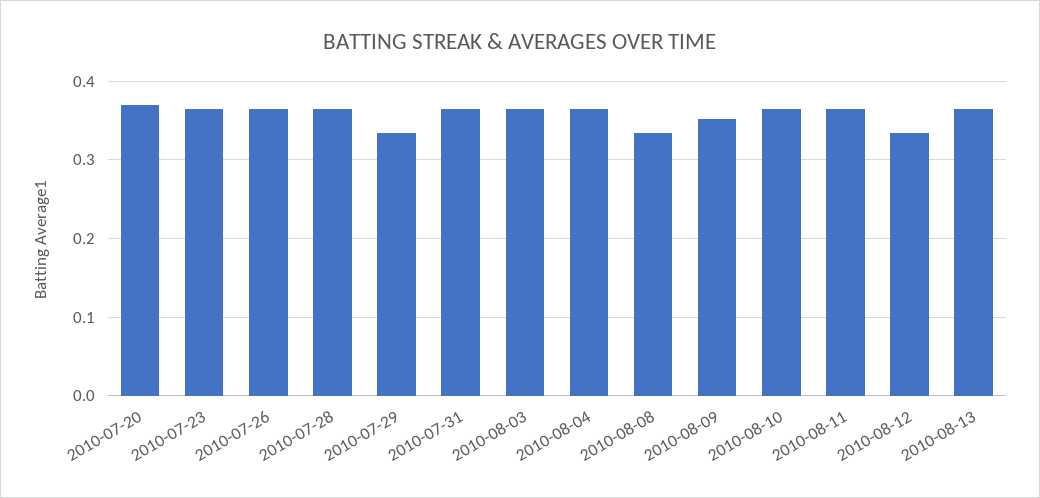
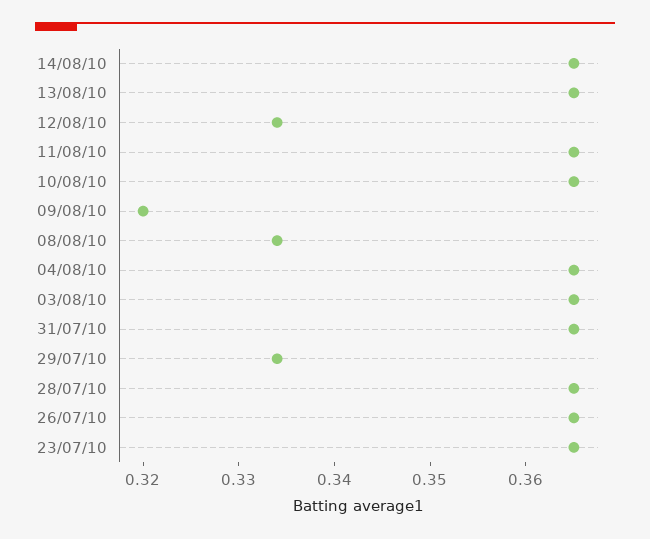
2010-07-20: 0.37 -> none
2010-08-09: 0.35 -> 0.32
14/08/10: none -> 0.365

